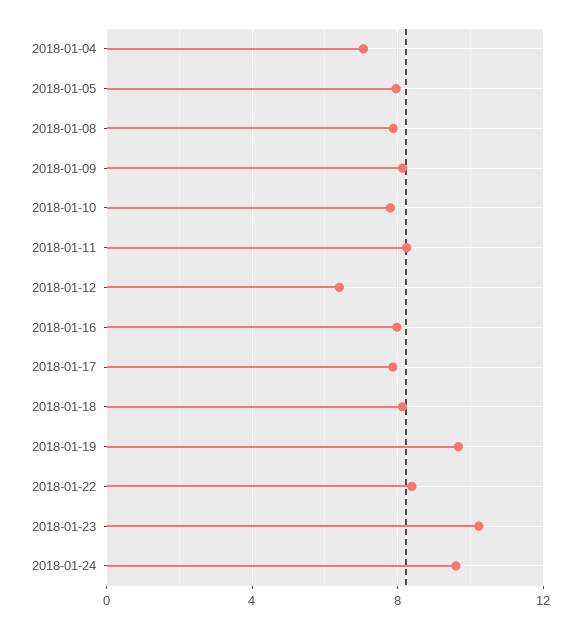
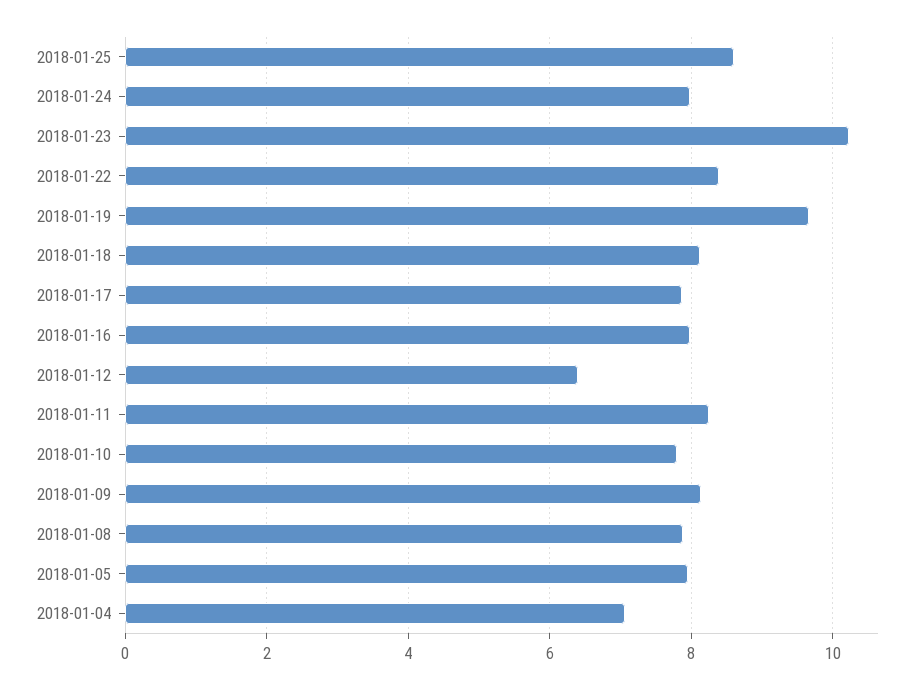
2018-01-24: 9.5 -> 8
2018-01-25: none -> 8.6

